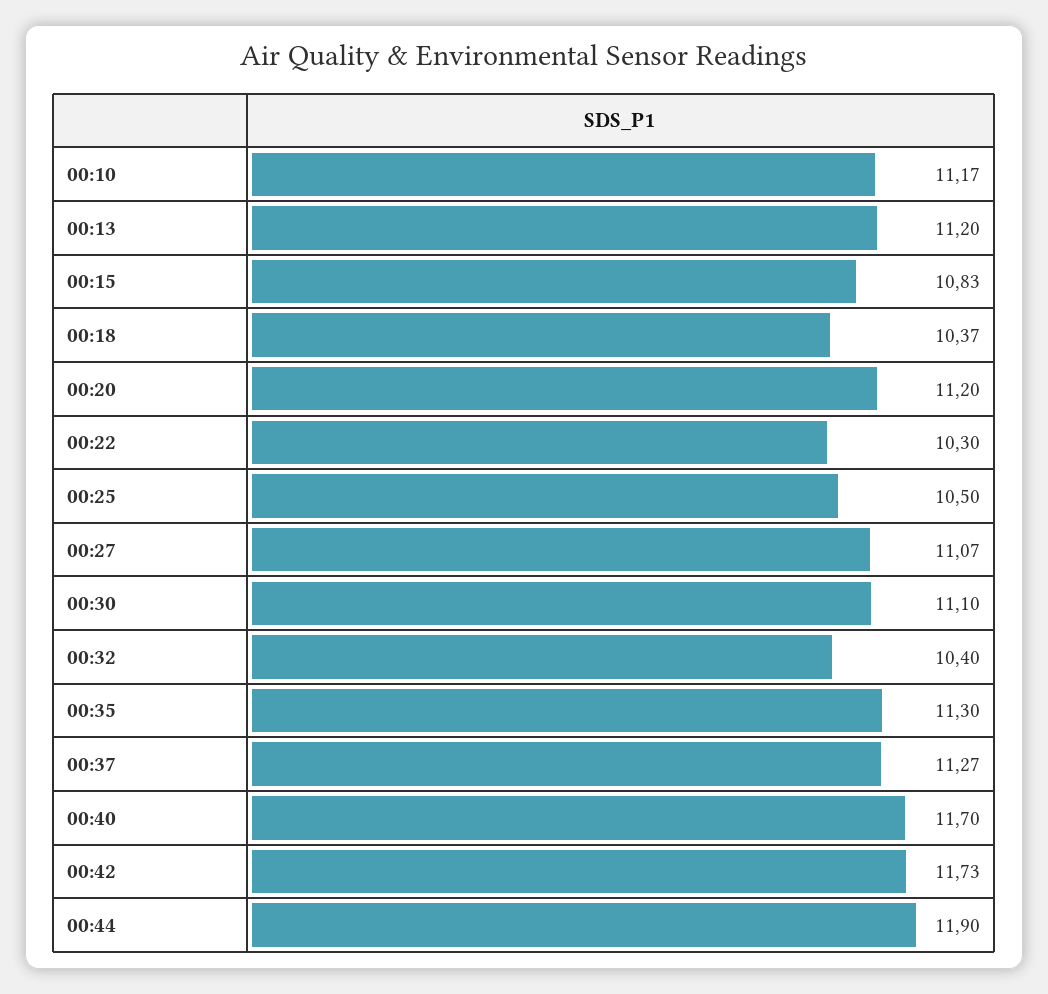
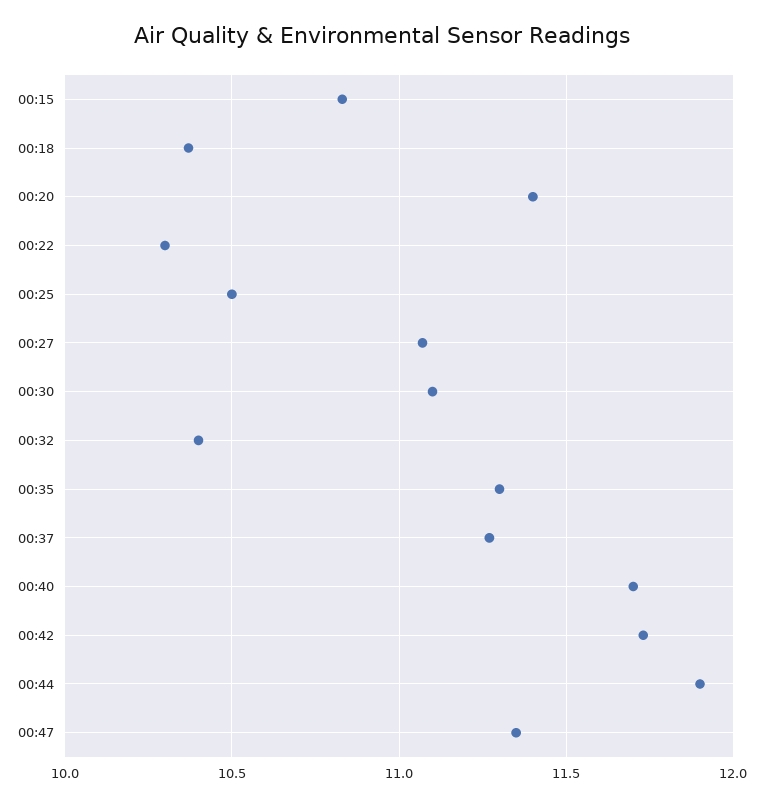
00:10: 11.17 -> none
00:13: 11.2 -> none
00:20: 11.2 -> 11.4
00:47: none -> 11.35

